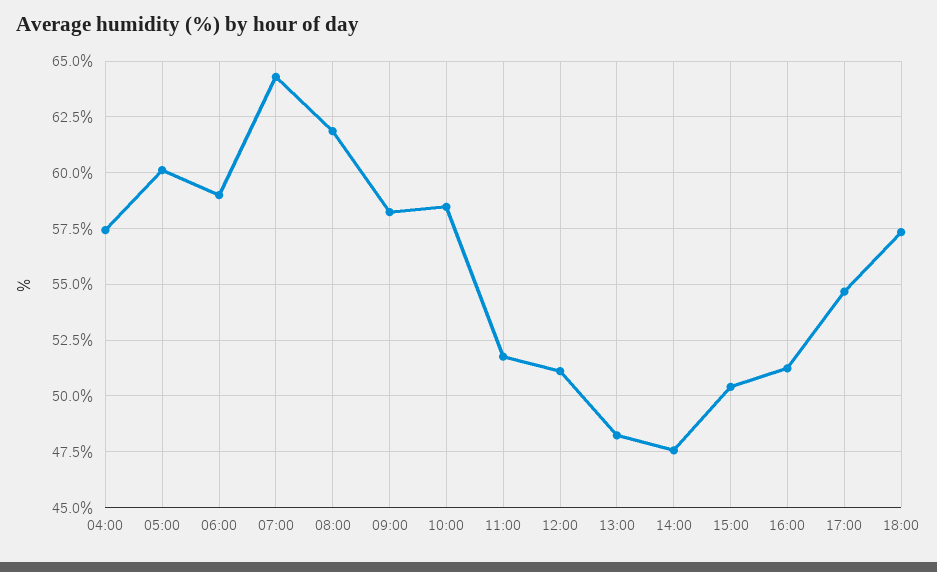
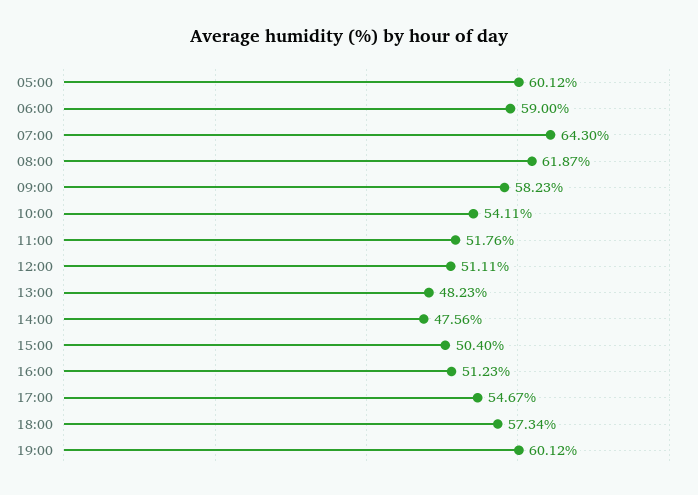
04:00: 57.5 -> none
10:00: 58.5 -> 54.11
19:00: none -> 60.12

